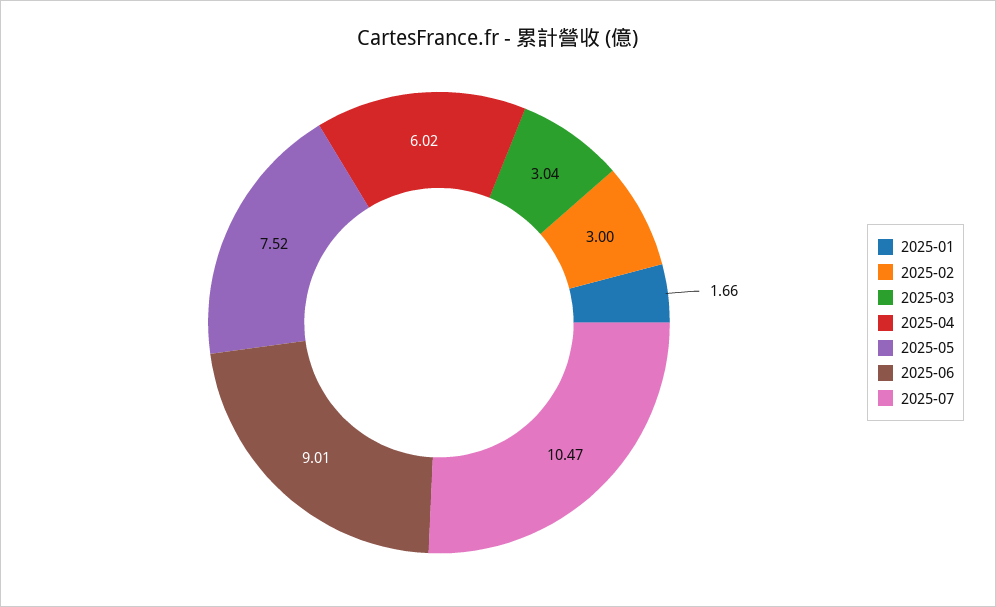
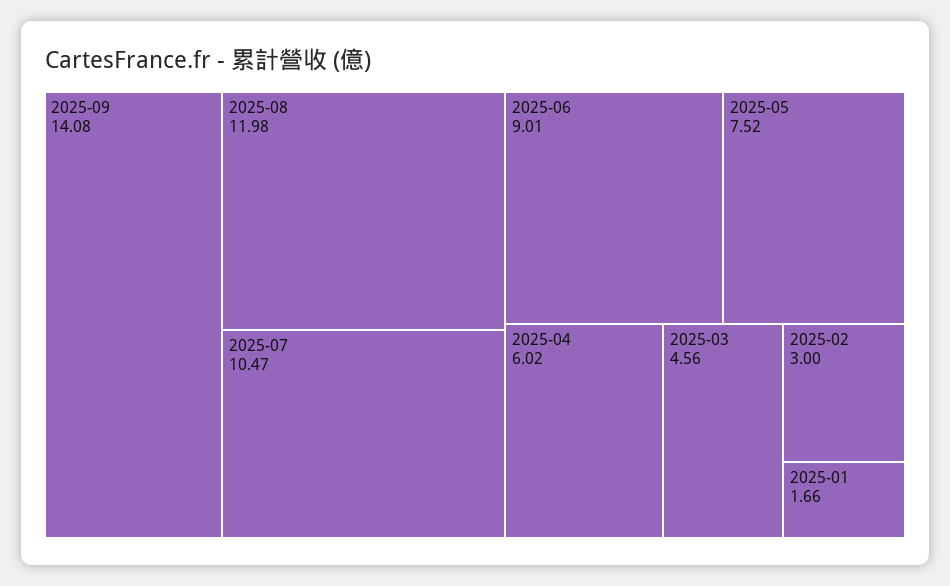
2025-03: 3.04 -> 4.56
2025-09: none -> 14.08
2025-08: none -> 11.98

